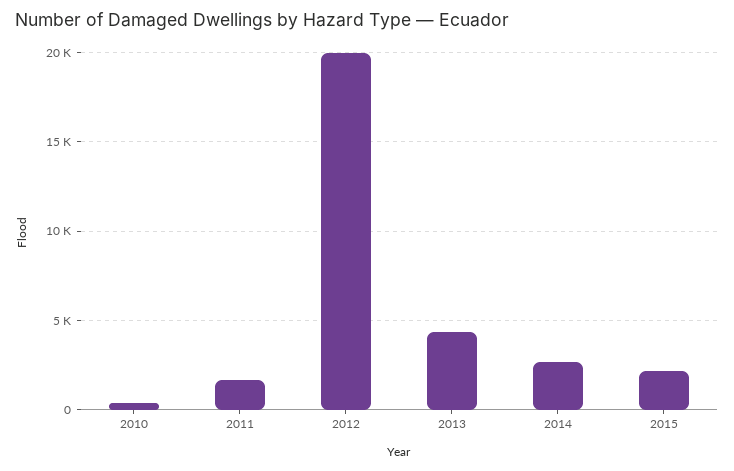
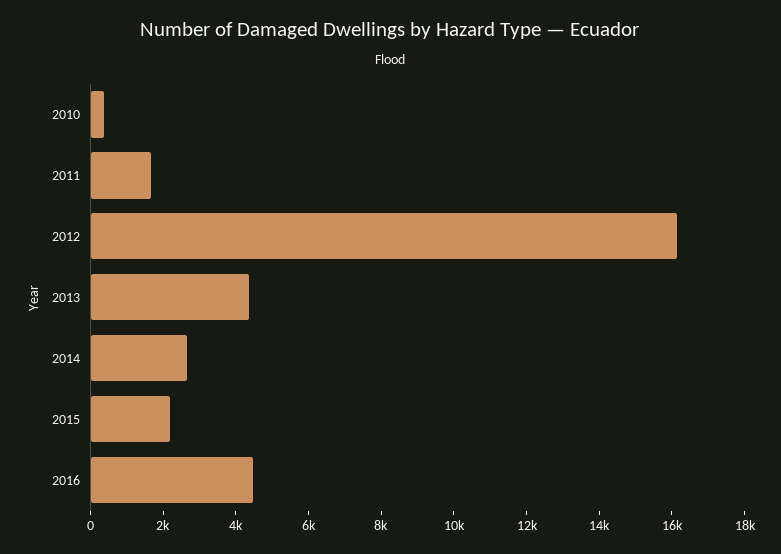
2012: 20000 -> 16000
2016: none -> 4500

